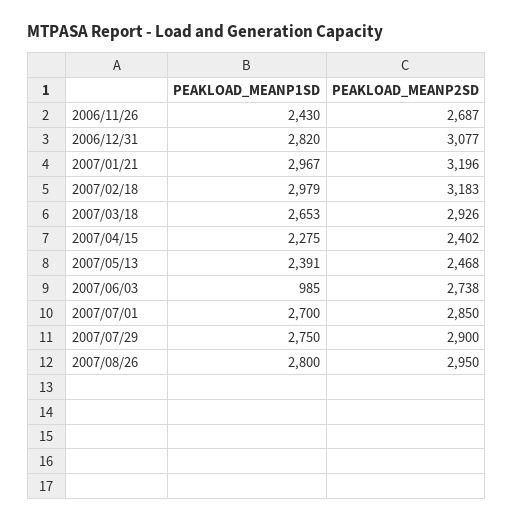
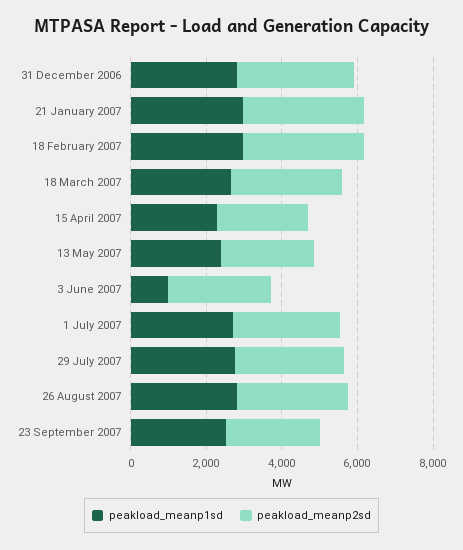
PEAKLOAD_MEANP1SD, 2006/11/26: 2430 -> none
PEAKLOAD_MEANP2SD, 2006/11/26: 2687 -> none
PEAKLOAD_MEANP1SD, 23 September 2007: none -> 2500
PEAKLOAD_MEANP2SD, 23 September 2007: none -> 2500

